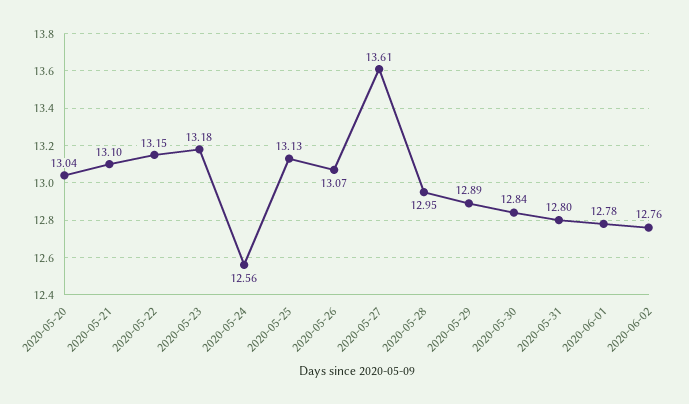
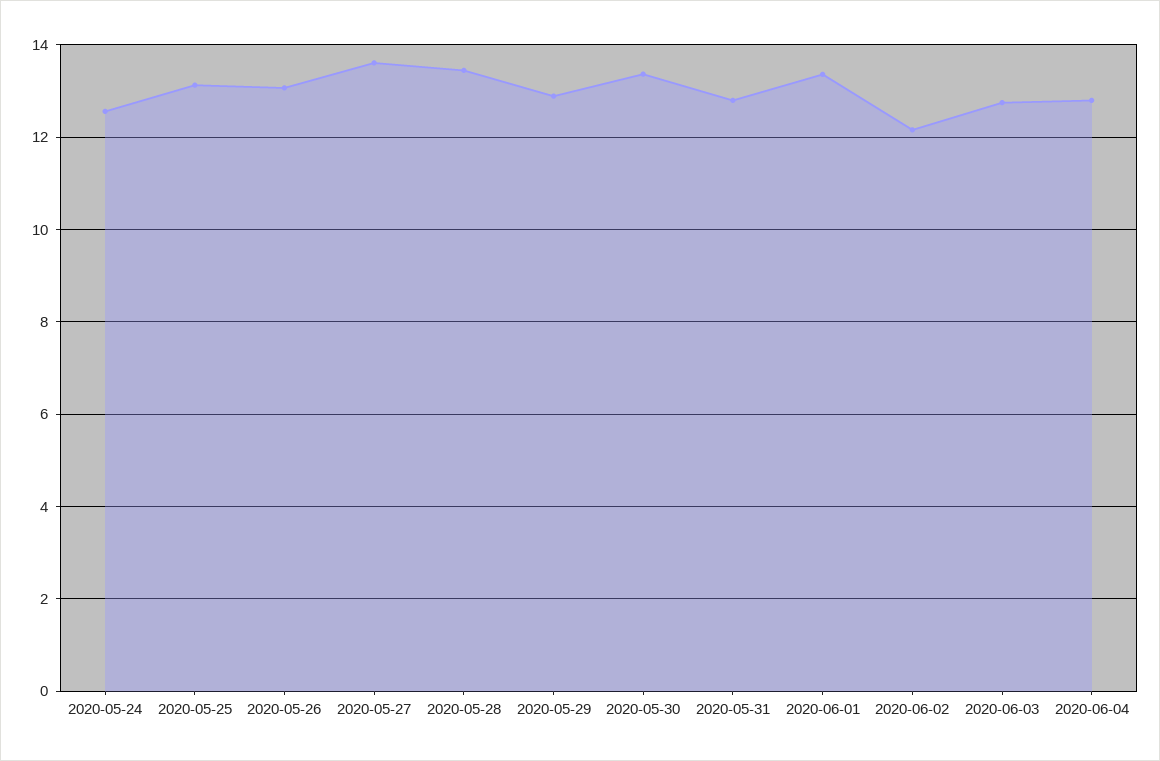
2020-05-20: 13.04 -> none
2020-05-21: 13.1 -> none
2020-05-22: 13.15 -> none
2020-05-23: 13.18 -> none
2020-05-28: 12.95 -> 13.4
2020-05-30: 12.84 -> 13.4
2020-06-01: 12.78 -> 13.4
2020-06-02: 12.76 -> 12.2
2020-06-03: none -> 12.8
2020-06-04: none -> 12.8

